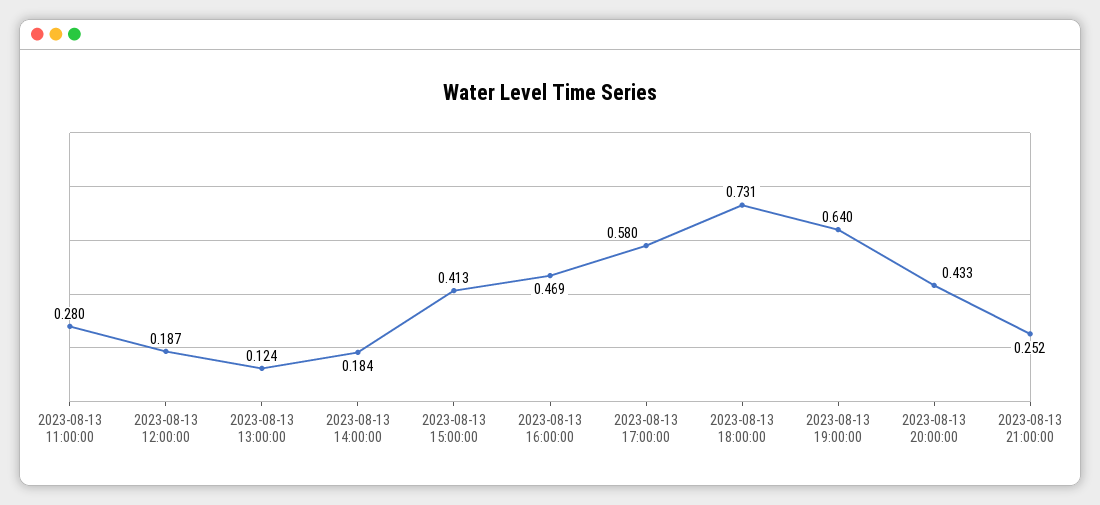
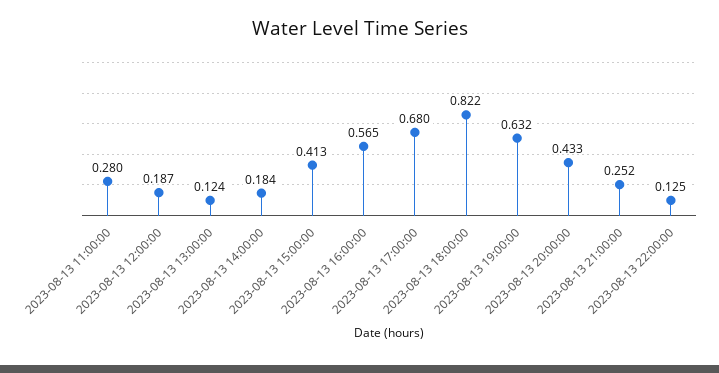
2023-08-13 16:00:00: 0.469 -> 0.565
2023-08-13 17:00:00: 0.58 -> 0.68
2023-08-13 18:00:00: 0.731 -> 0.822
2023-08-13 19:00:00: 0.64 -> 0.632
2023-08-13 22:00:00: none -> 0.125

